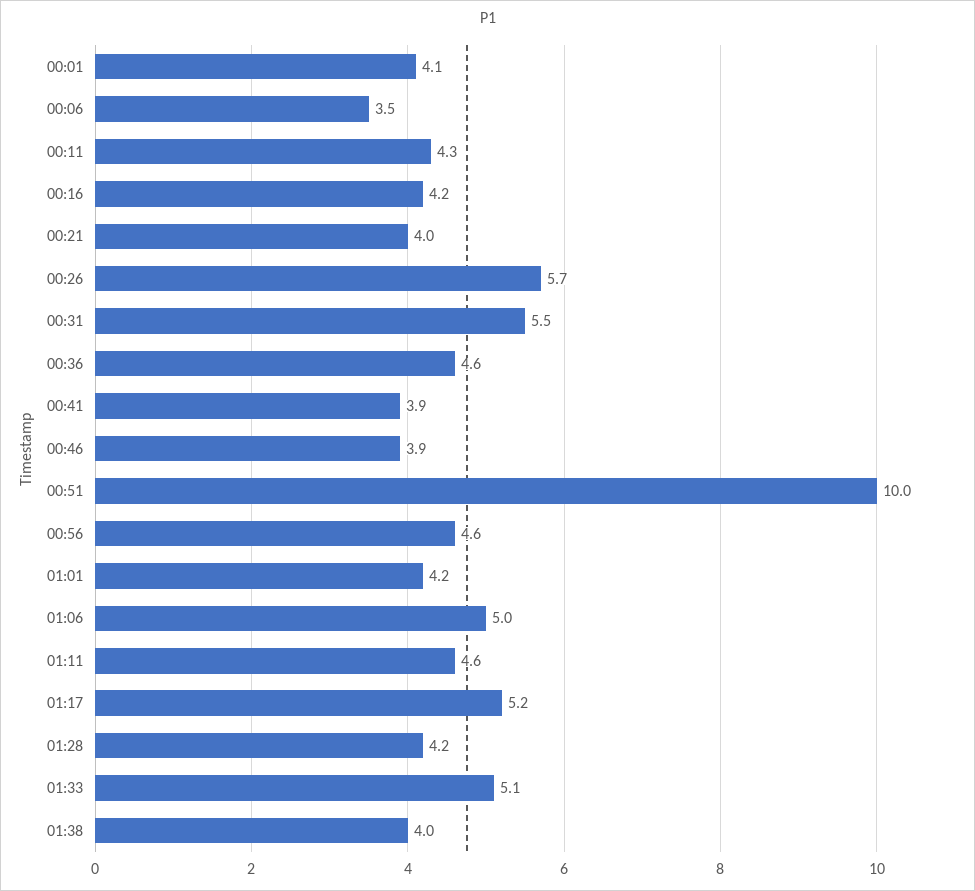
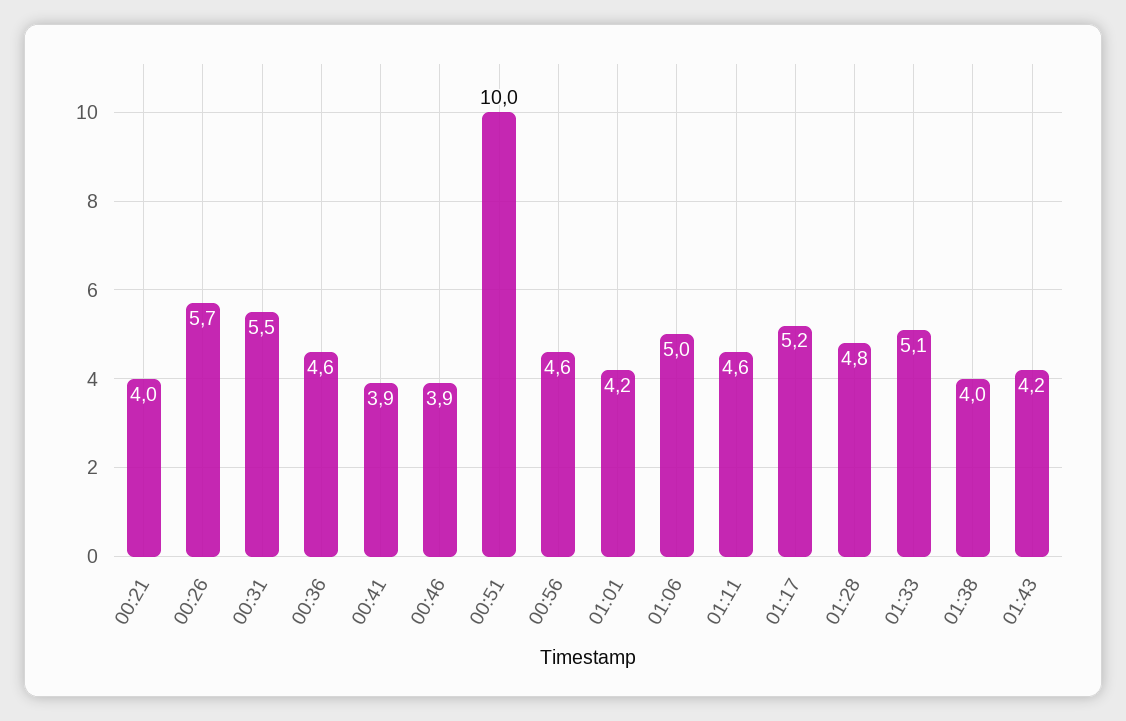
00:01: 4.1 -> none
00:06: 3.5 -> none
00:11: 4.3 -> none
00:16: 4.2 -> none
01:28: 4.2 -> 4.8
01:43: none -> 4.2

